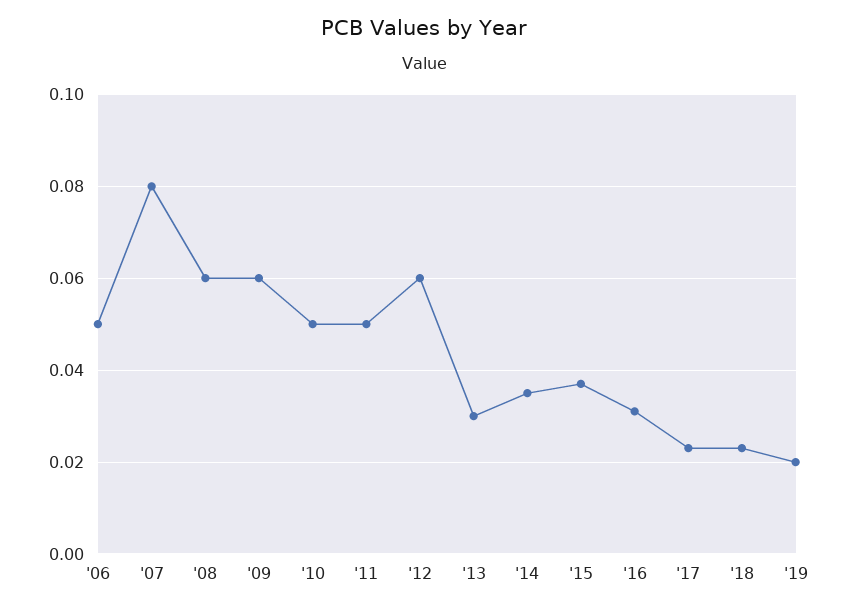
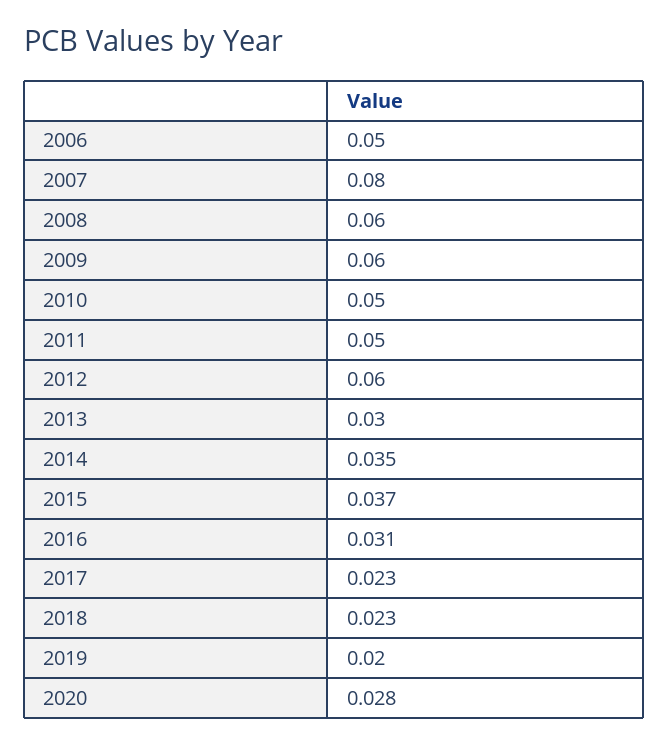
2020: none -> 0.028

